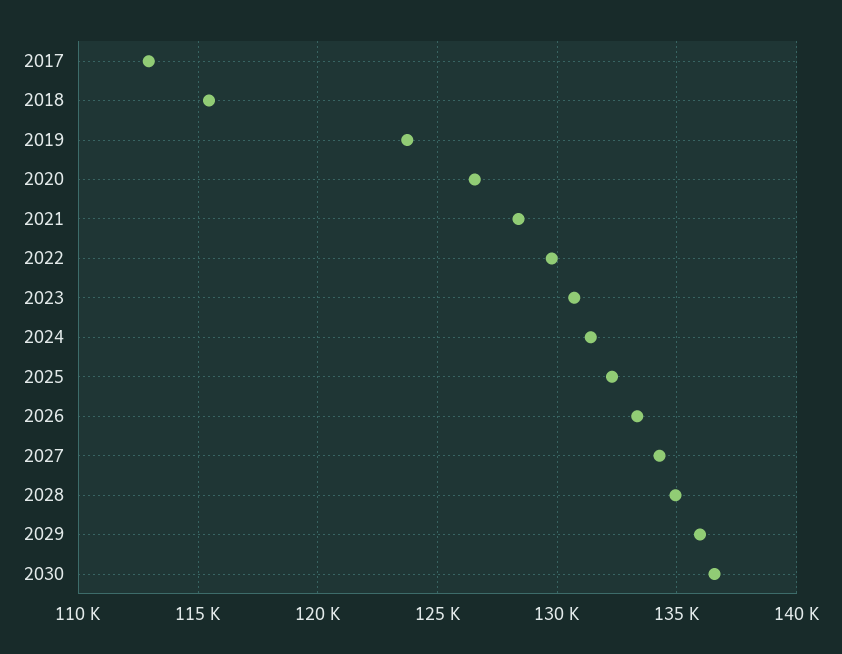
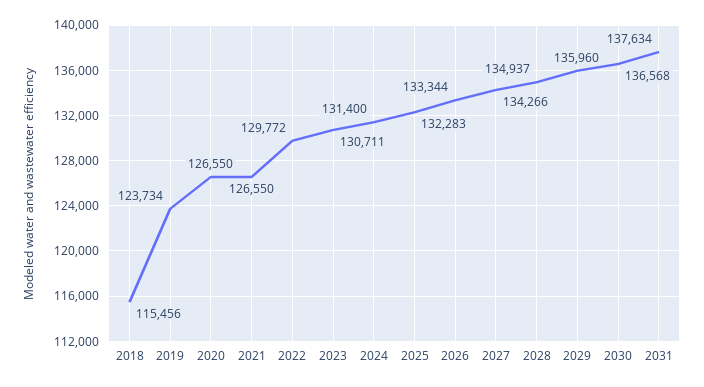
2017: 113000 -> none
2021: 128500 -> 126550
2031: none -> 137634

